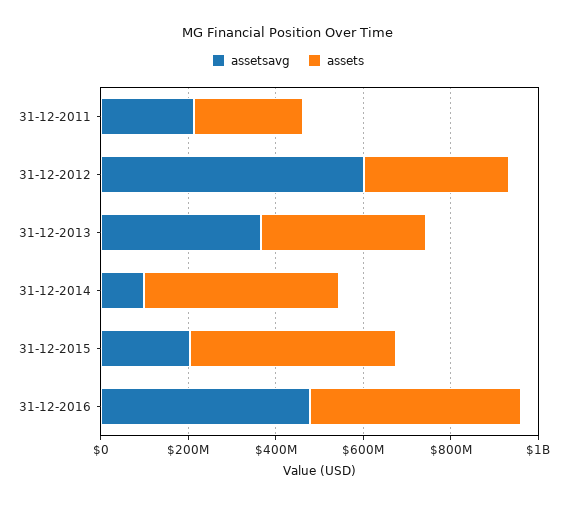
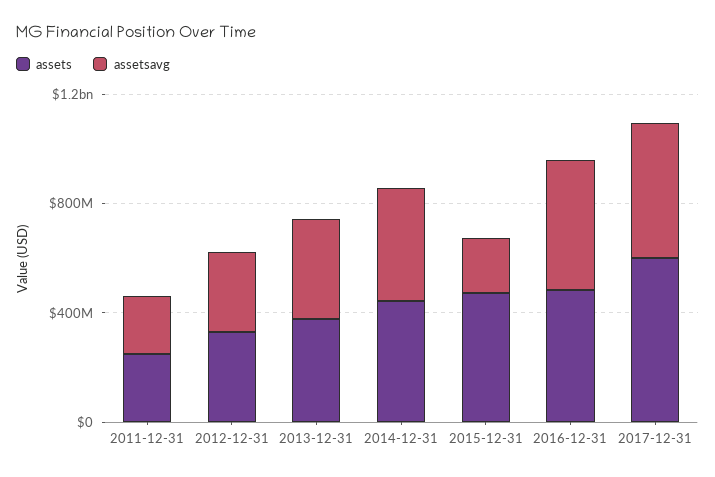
assetsavg, 31-12-2012: 600000000 -> 300000000
assetsavg, 31-12-2014: 100000000 -> 400000000
assets, 2017-12-31: none -> 600000000
assetsavg, 2017-12-31: none -> 500000000

